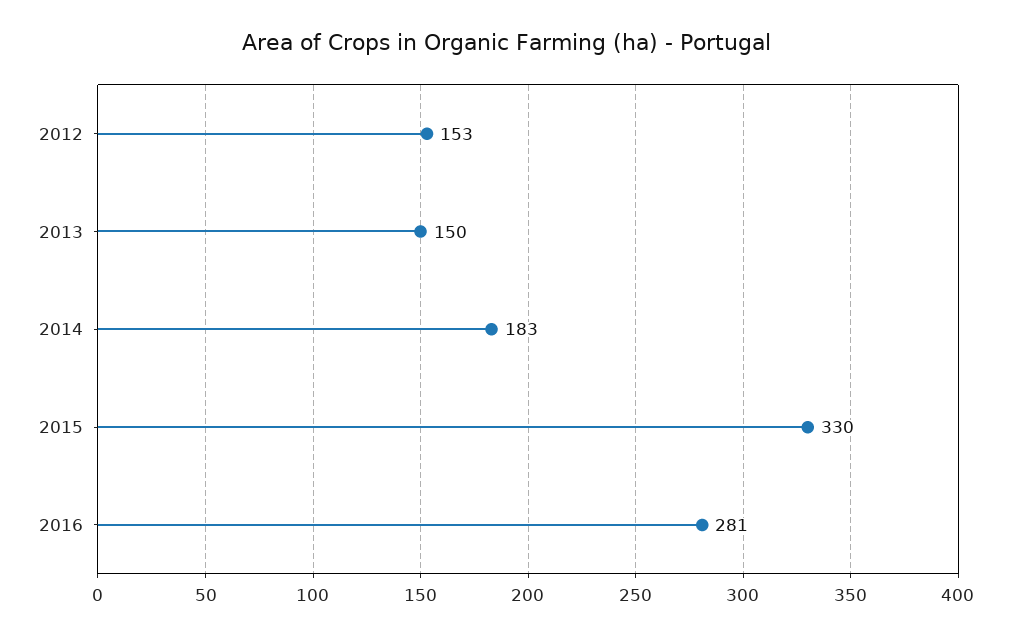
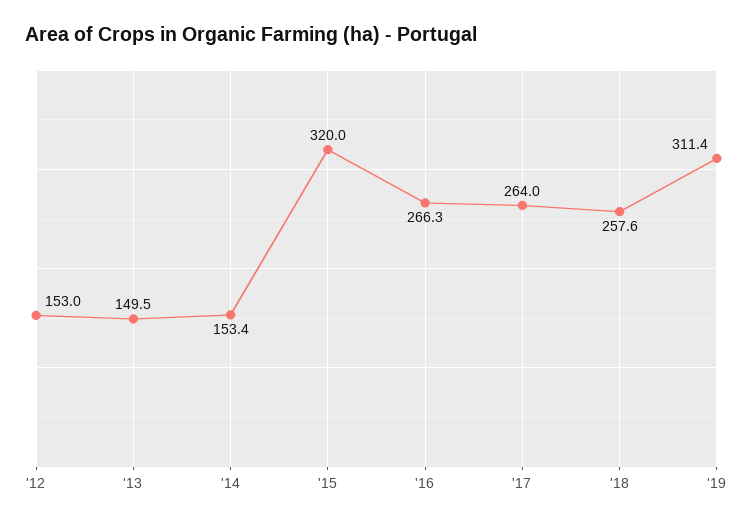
2014: 183 -> 153.4
2015: 330 -> 320
2016: 281 -> 266.3
'17: none -> 264
'18: none -> 257.6
'19: none -> 311.4

